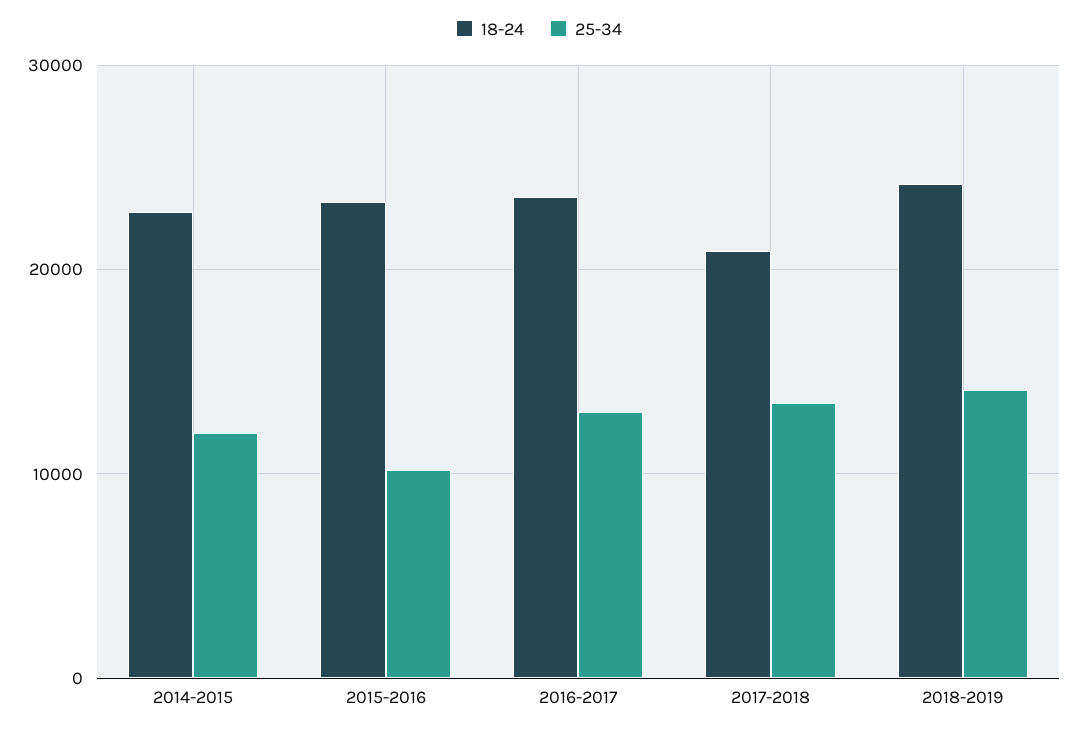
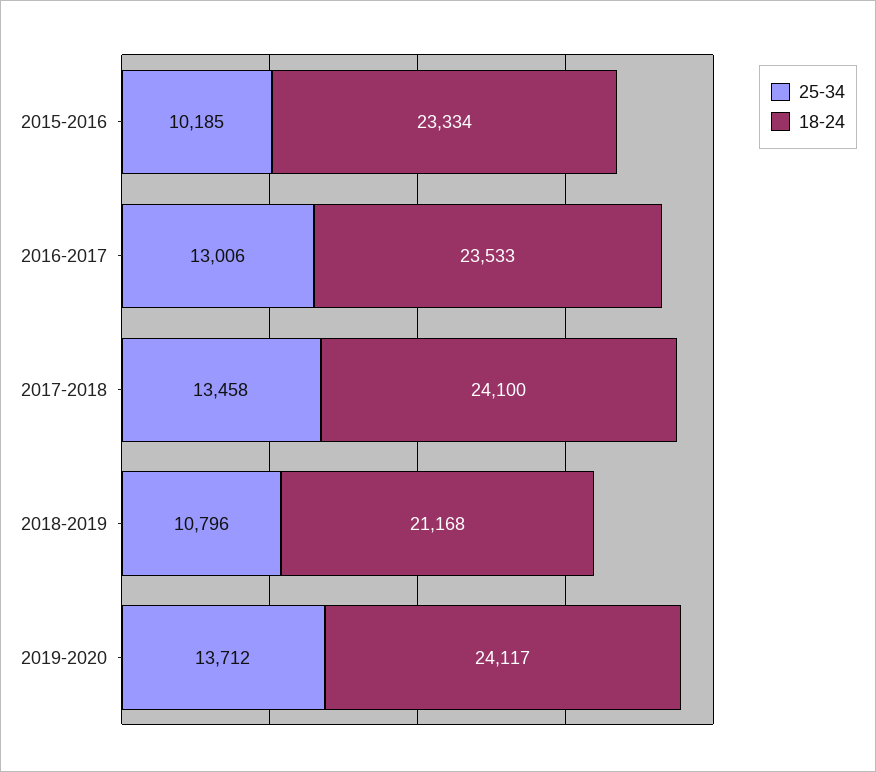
18-24, 2014-2015: 23000 -> none
25-34, 2014-2015: 12000 -> none
18-24, 2017-2018: 21000 -> 24100
18-24, 2018-2019: 24000 -> 21168
25-34, 2018-2019: 14000 -> 10796
25-34, 2019-2020: none -> 13712
18-24, 2019-2020: none -> 24117

